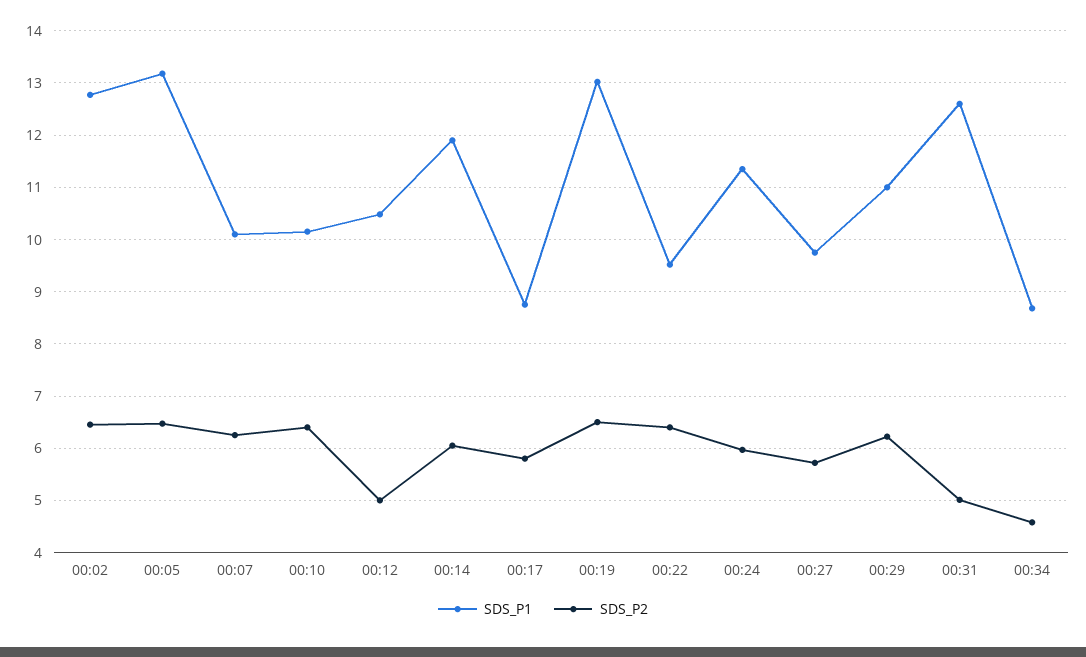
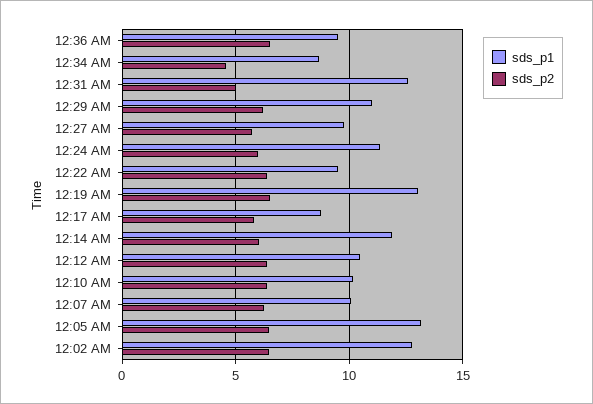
SDS_P2, 00:12: 5 -> 6.5
SDS_P1, 12:36 AM: none -> 9.5
SDS_P2, 12:36 AM: none -> 6.5

